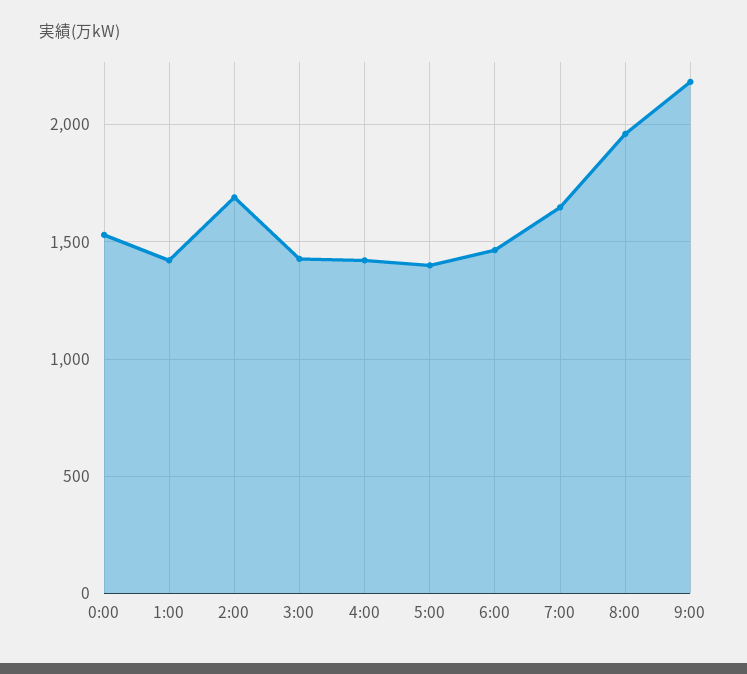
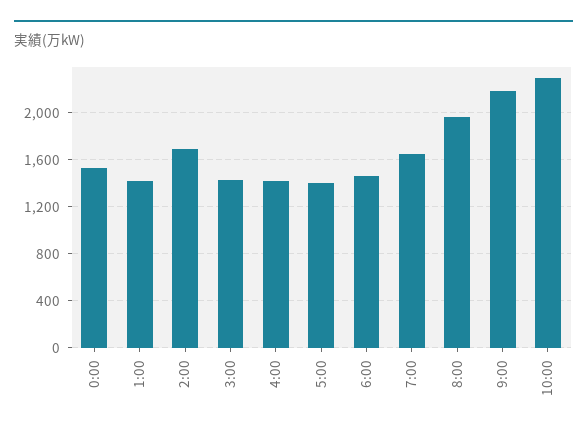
10:00: none -> 2300

